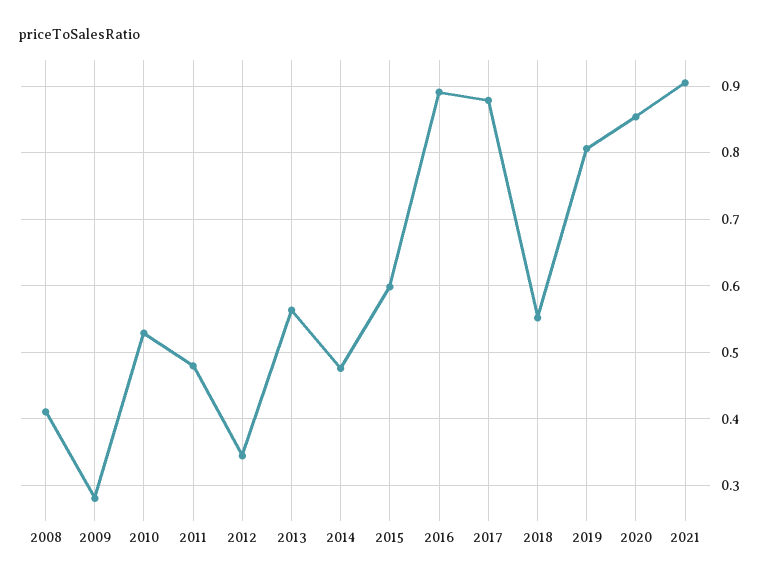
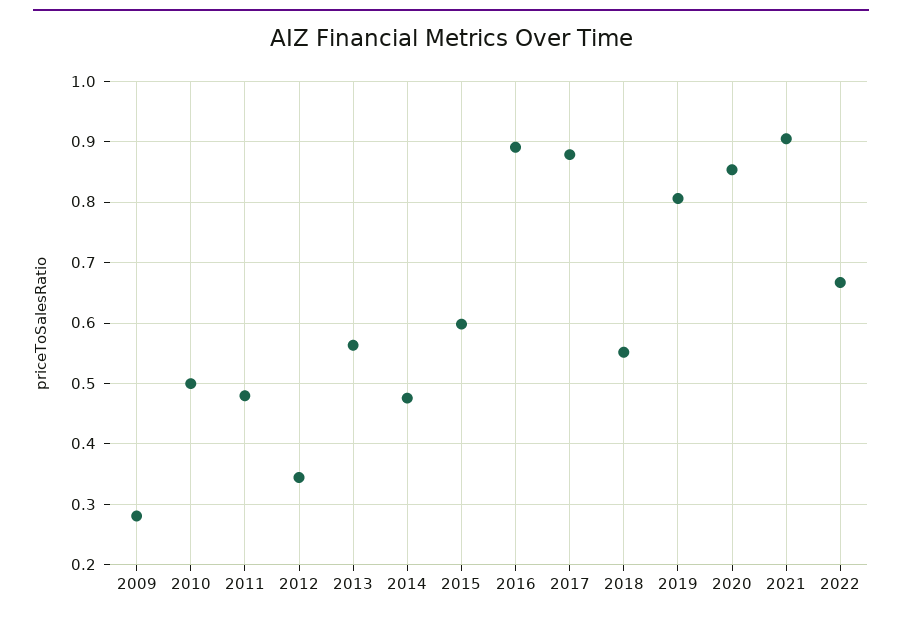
2008: 0.41 -> none
2010: 0.53 -> 0.5
2022: none -> 0.67

